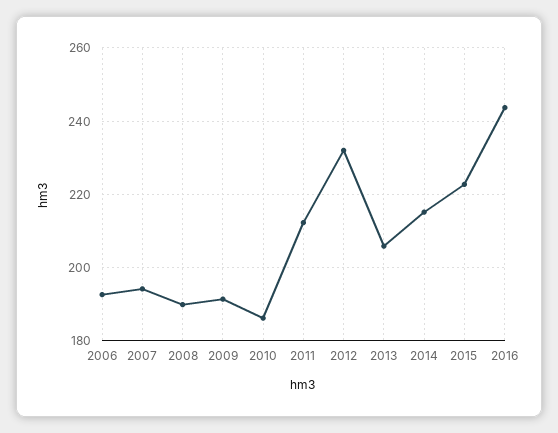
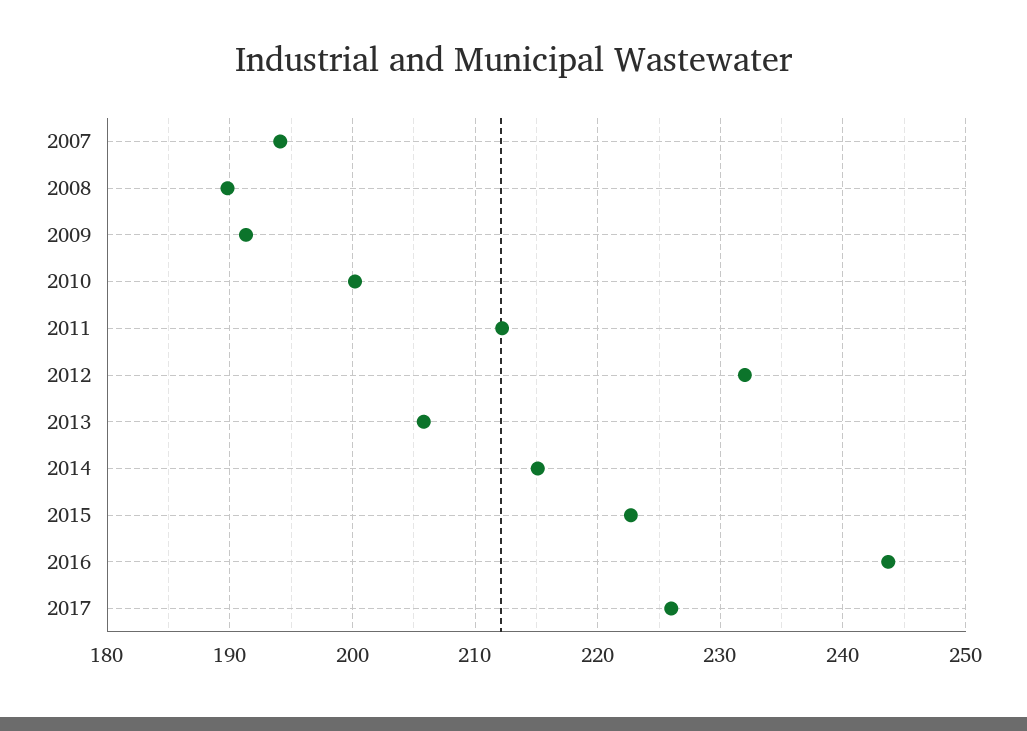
2006: 192 -> none
2010: 186 -> 200
2017: none -> 226

